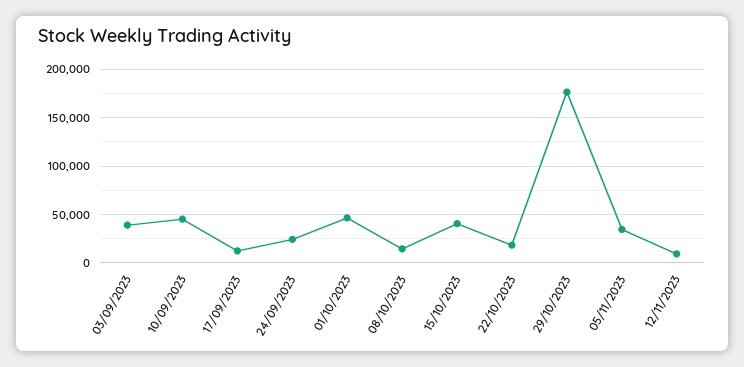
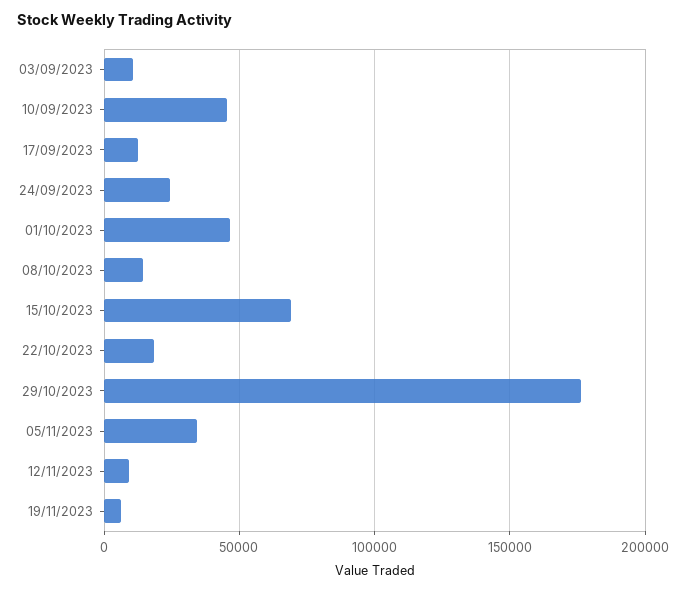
03/09/2023: 40000 -> 10000
15/10/2023: 40000 -> 70000
19/11/2023: none -> 5000

